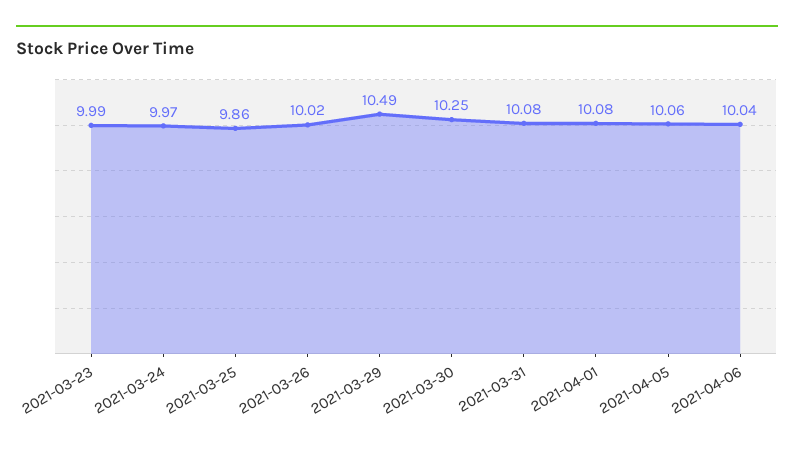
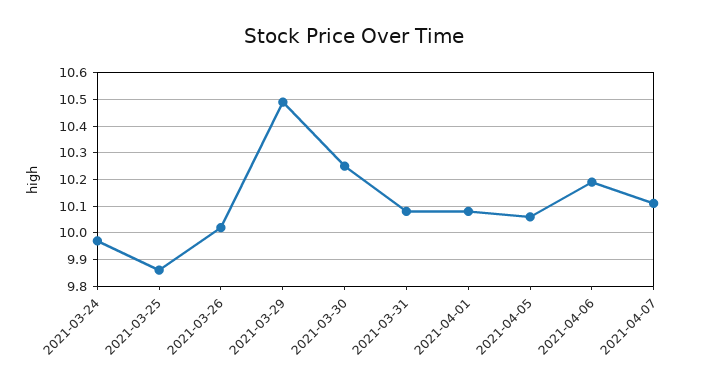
2021-03-23: 9.99 -> none
2021-04-06: 10.04 -> 10.2
2021-04-07: none -> 10.1

